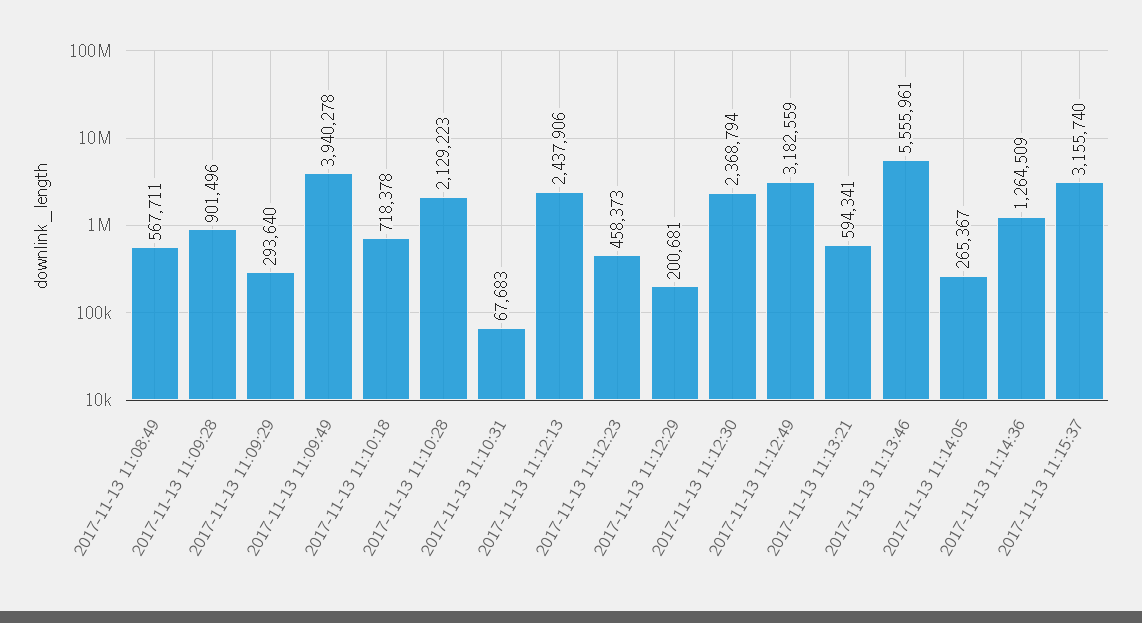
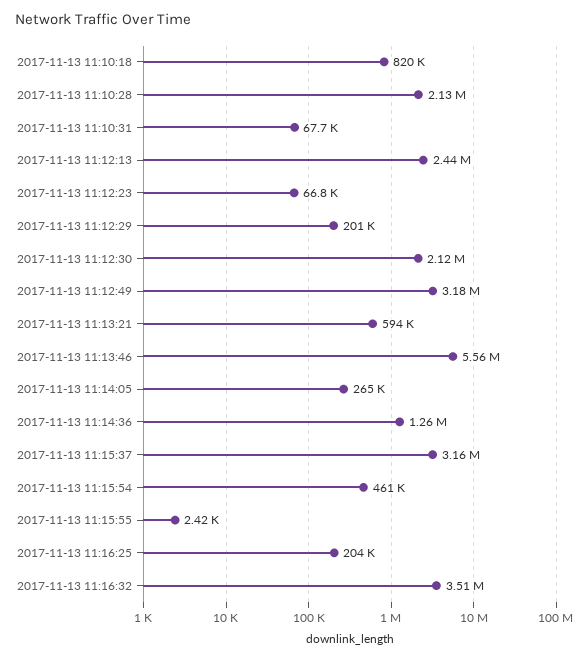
2017-11-13 11:08:49: 567711 -> none
2017-11-13 11:09:28: 901496 -> none
2017-11-13 11:09:29: 293640 -> none
2017-11-13 11:09:49: 3940278 -> none
2017-11-13 11:10:18: 718378 -> 820000
2017-11-13 11:12:23: 458373 -> 66800
2017-11-13 11:12:30: 2368794 -> 2120000
2017-11-13 11:15:54: none -> 461000
2017-11-13 11:15:55: none -> 2420
2017-11-13 11:16:25: none -> 204000
2017-11-13 11:16:32: none -> 3510000

